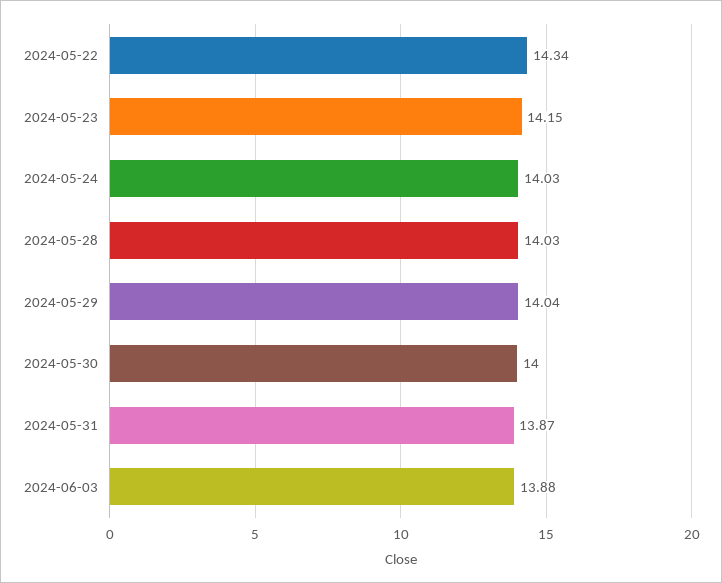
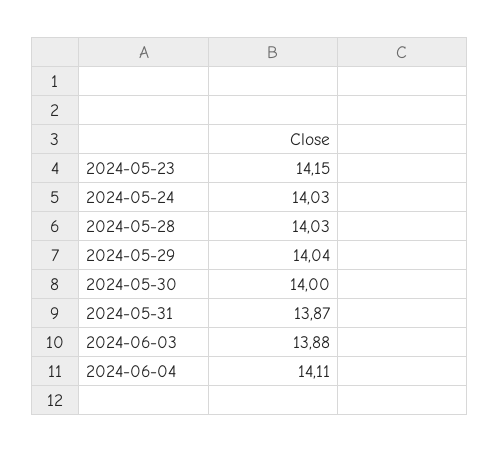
2024-05-22: 14.34 -> none
2024-06-04: none -> 14.11

